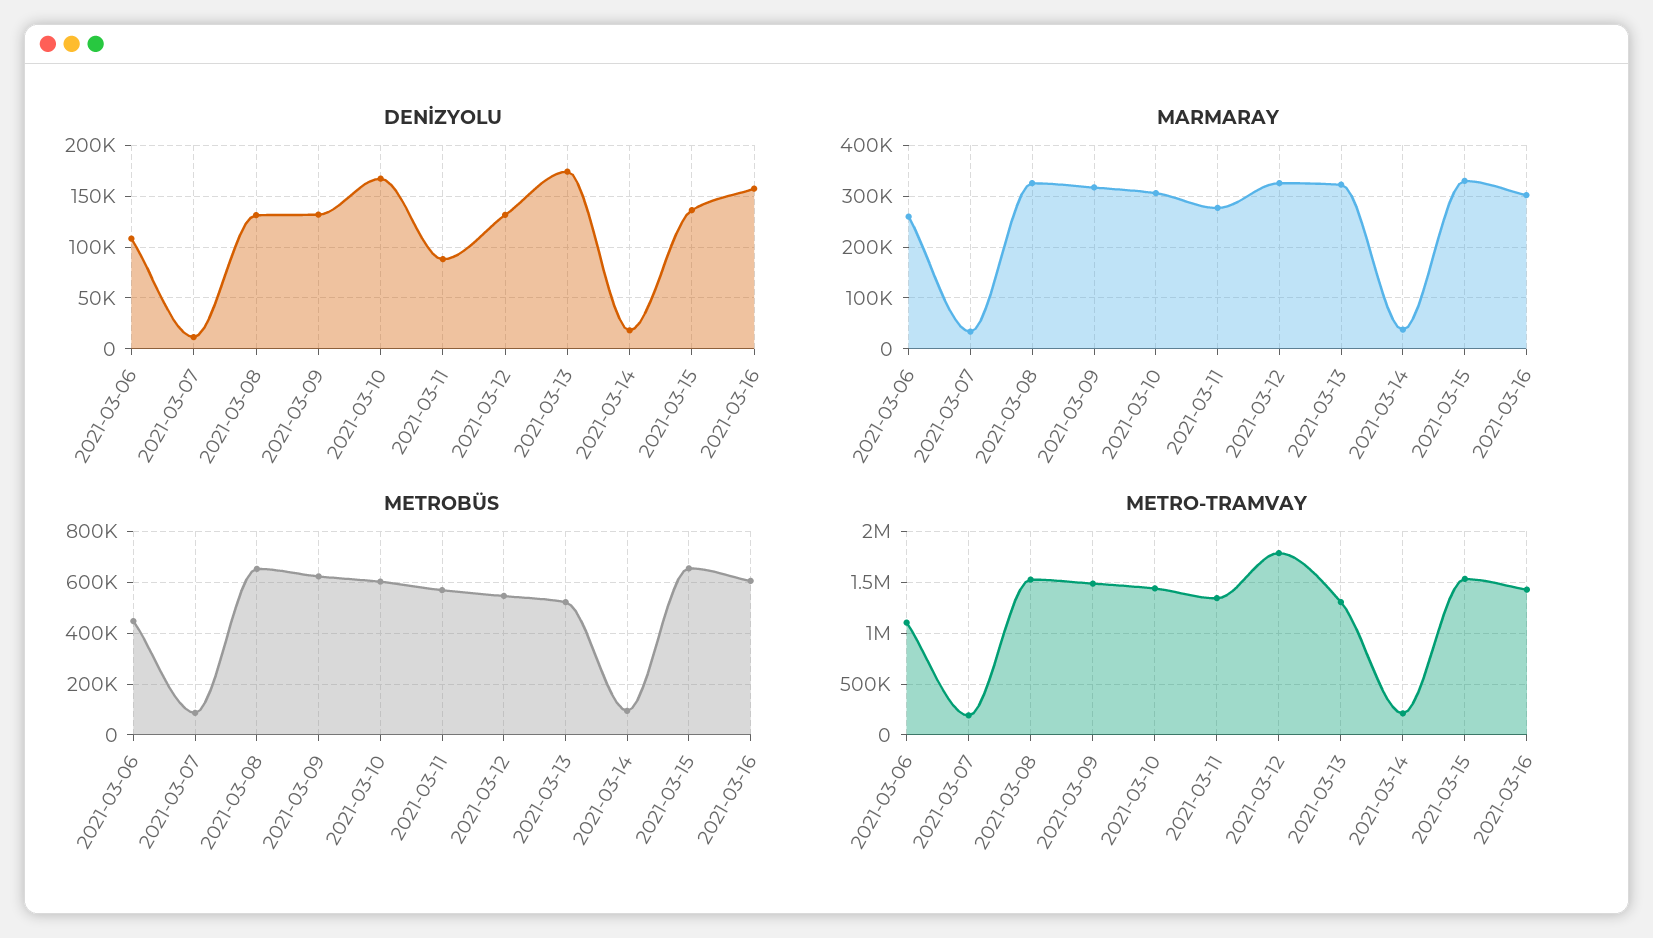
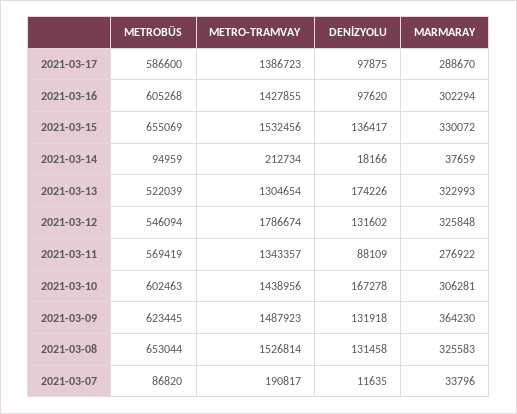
DENİZYOLU, 2021-03-06: 110000 -> none
DENİZYOLU, 2021-03-16: 160000 -> 97620
MARMARAY, 2021-03-06: 260000 -> none
MARMARAY, 2021-03-09: 320000 -> 364230
METROBÜS, 2021-03-06: 450000 -> none
METRO-TRAMVAY, 2021-03-06: 1100000 -> none
METROBÜS, 2021-03-17: none -> 586600
METRO-TRAMVAY, 2021-03-17: none -> 1386723
DENİZYOLU, 2021-03-17: none -> 97875
MARMARAY, 2021-03-17: none -> 288670

